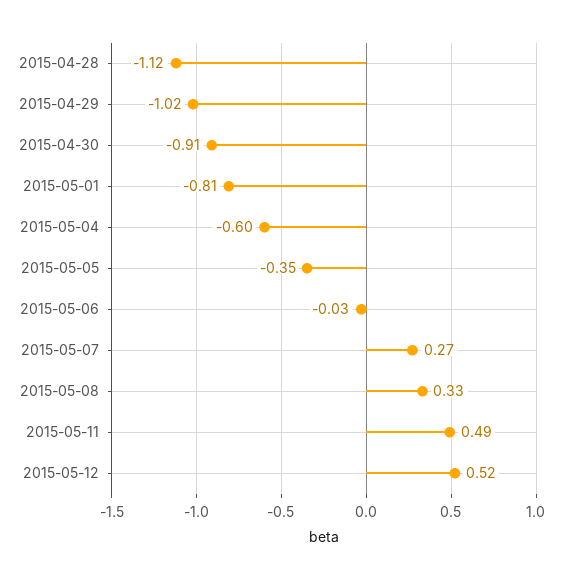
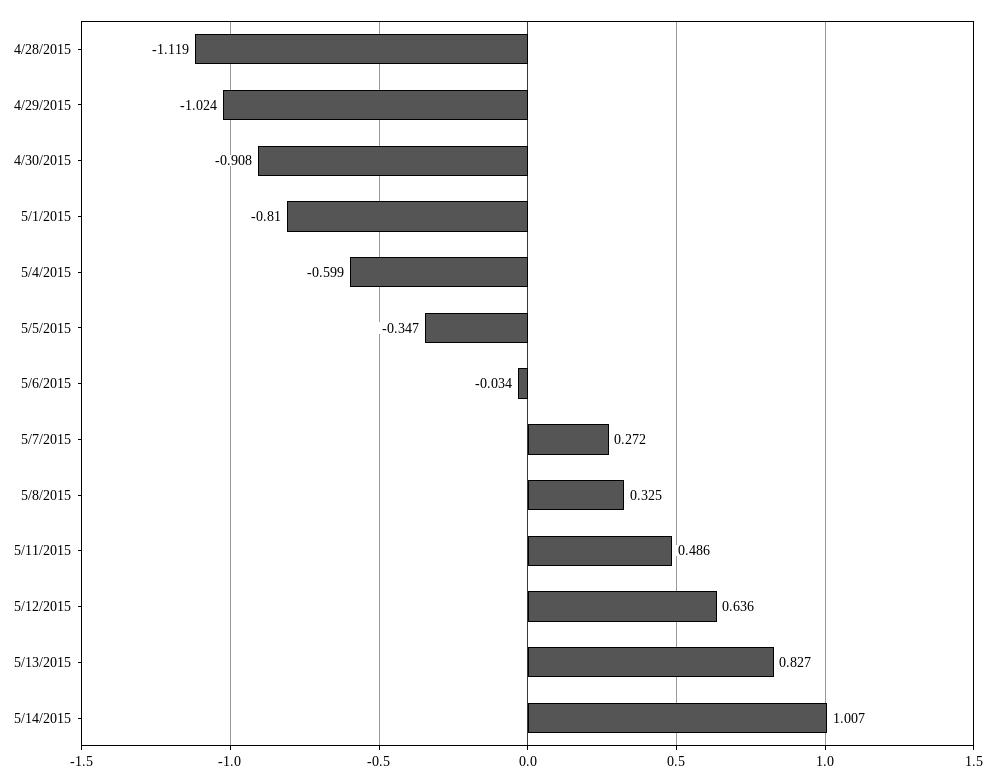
2015-05-12: 0.52 -> 0.636
5/13/2015: none -> 0.827
5/14/2015: none -> 1.007

